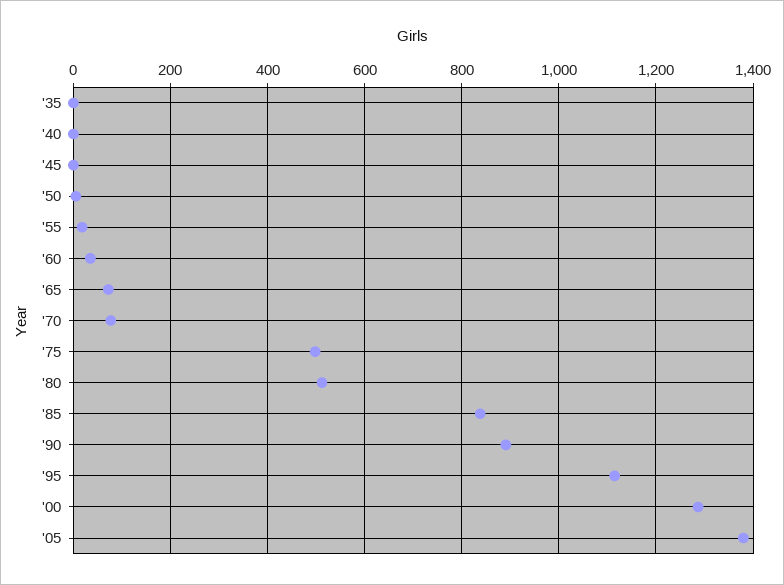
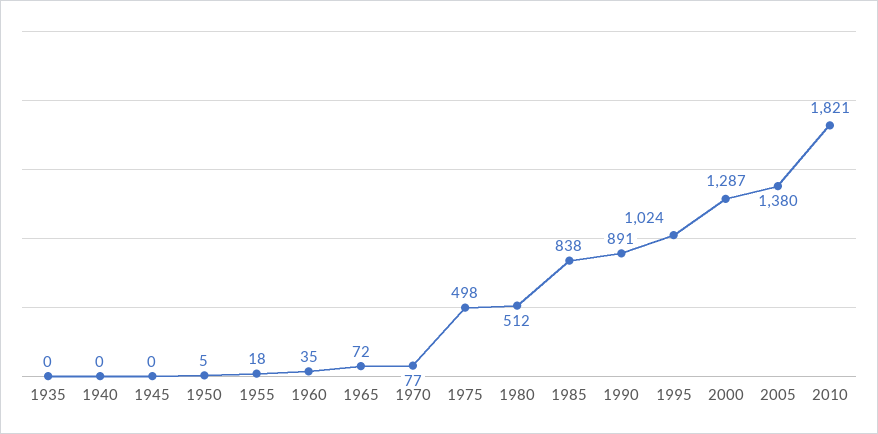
'95: 1120 -> 1024
2010: none -> 1821

